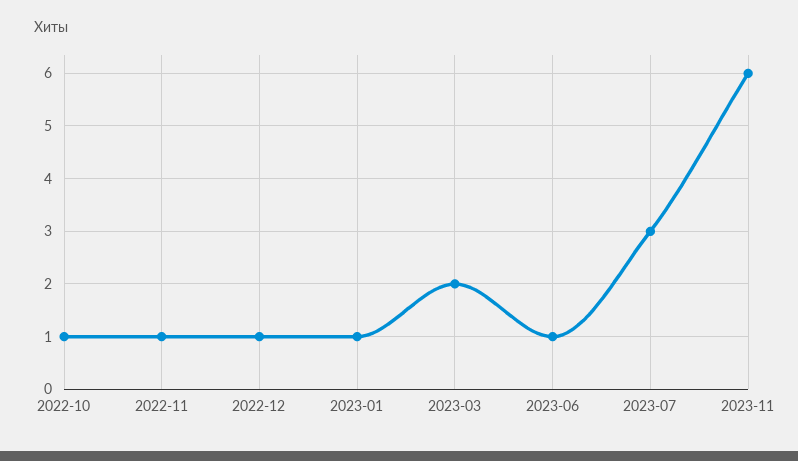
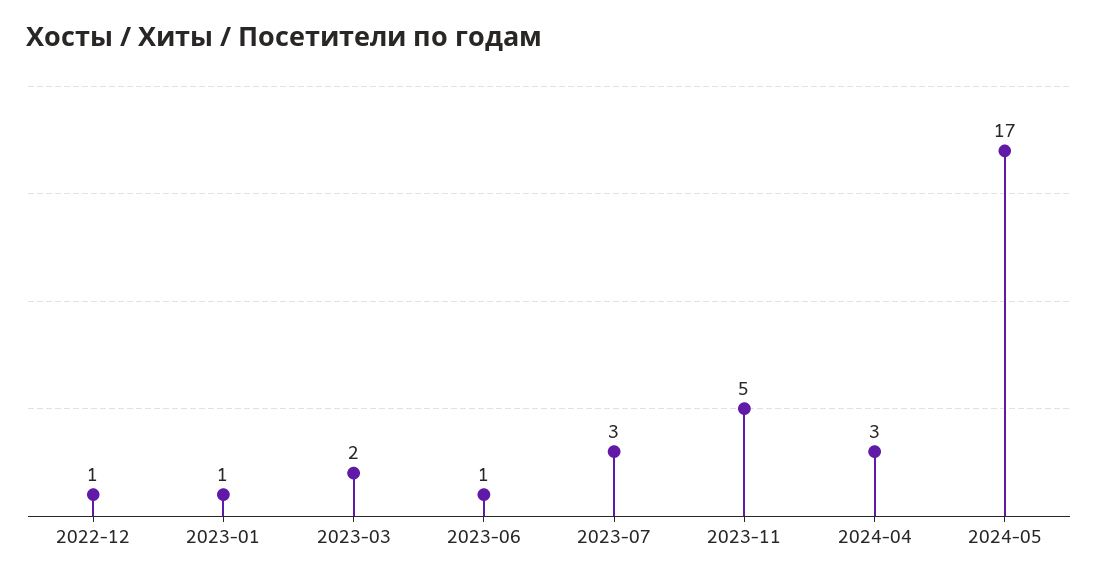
2022-10: 1 -> none
2022-11: 1 -> none
2023-11: 6 -> 5
2024-04: none -> 3
2024-05: none -> 17

